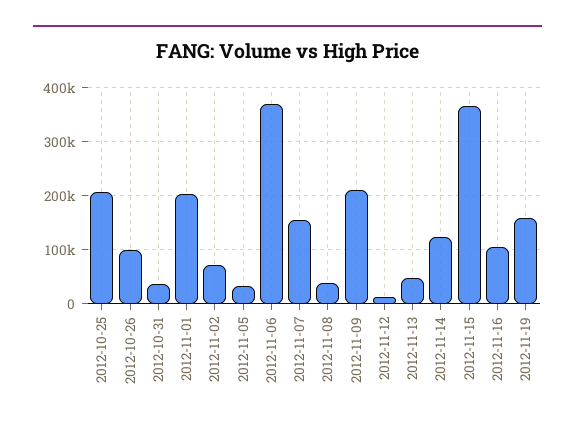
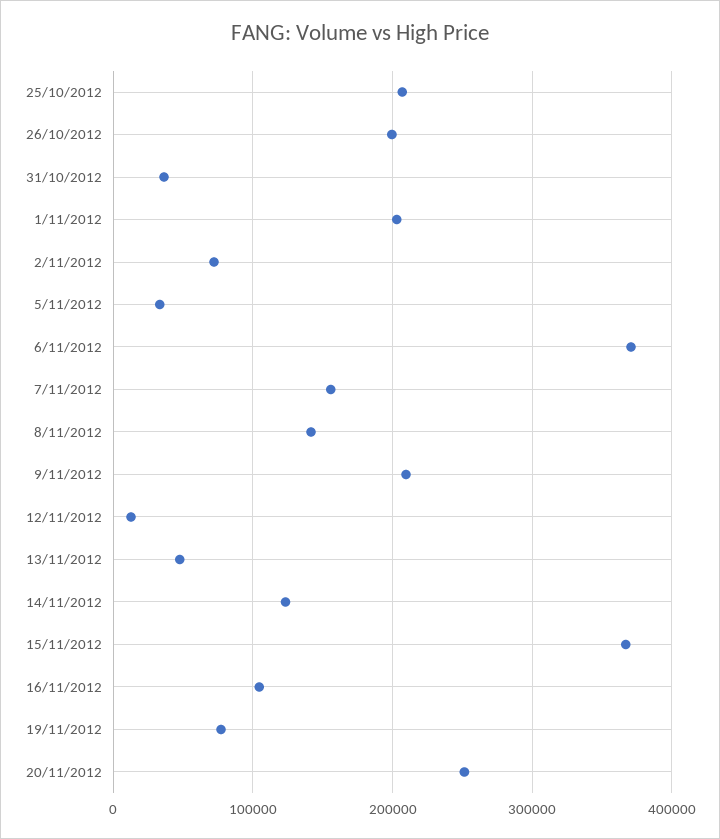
2012-10-26: 100000 -> 200000
2012-11-08: 40000 -> 140000
2012-11-19: 160000 -> 80000
20/11/2012: none -> 250000

